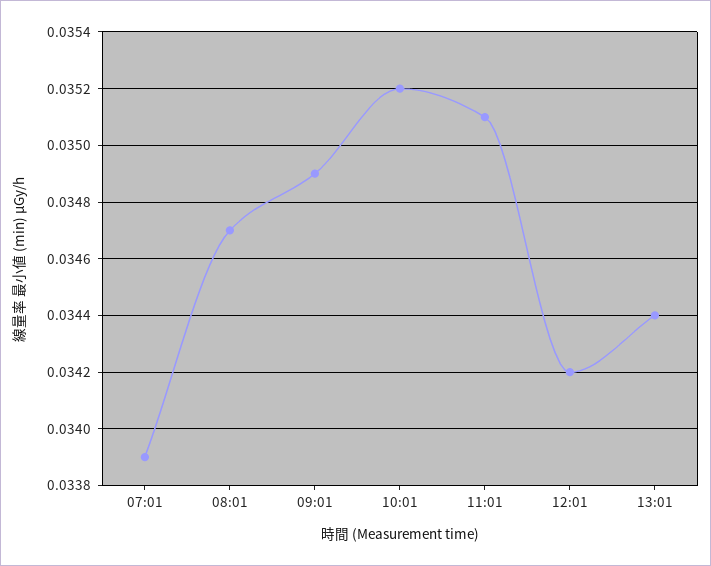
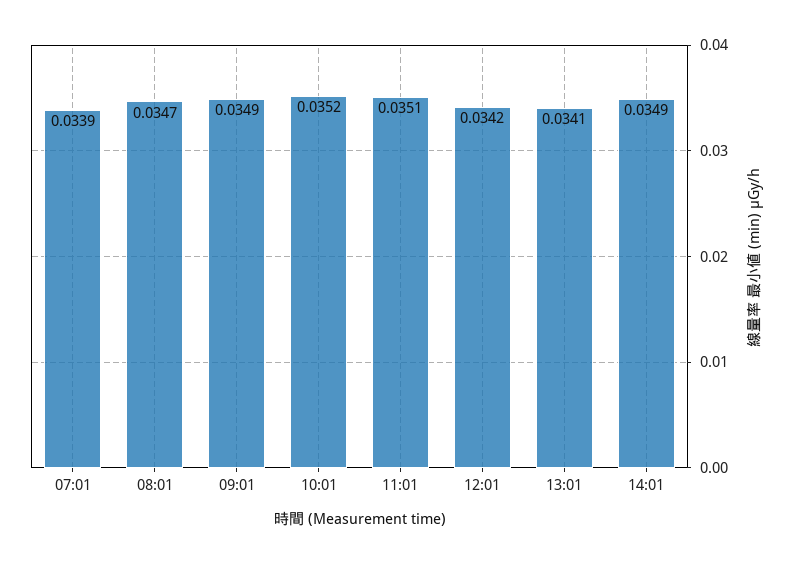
13:01: 0.0344 -> 0.0341
14:01: none -> 0.0349

